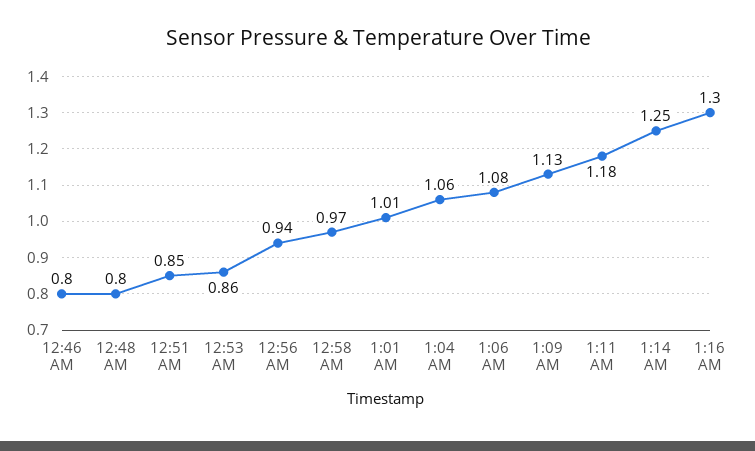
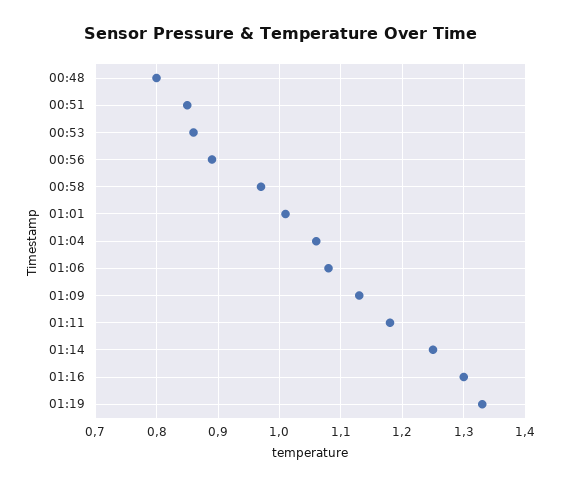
12:46 AM: 0.8 -> none
12:56 AM: 0.94 -> 0.89
01:19: none -> 1.33

